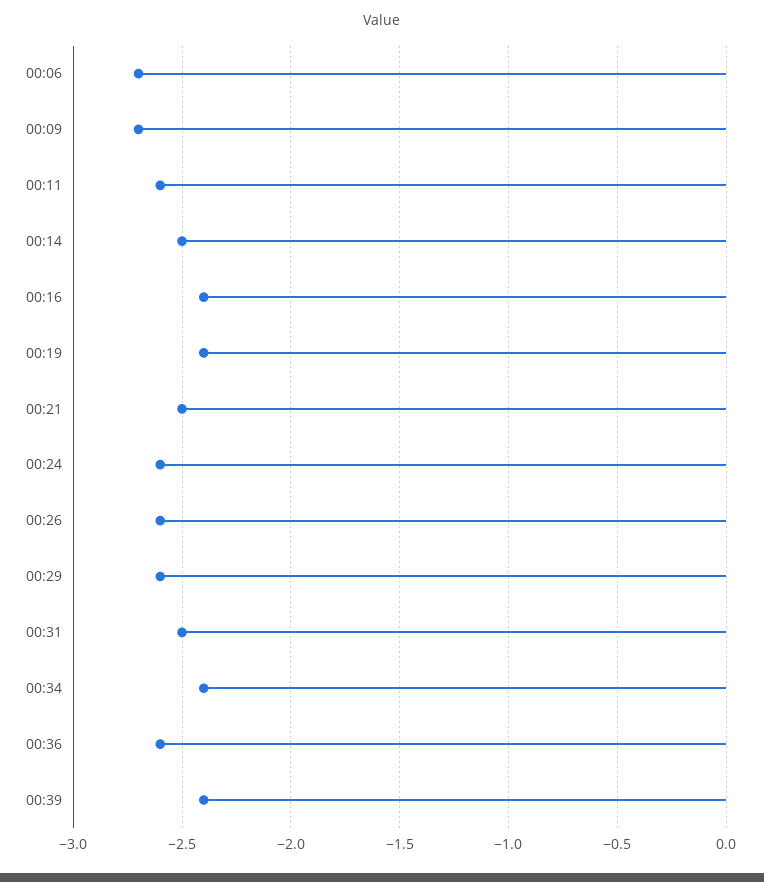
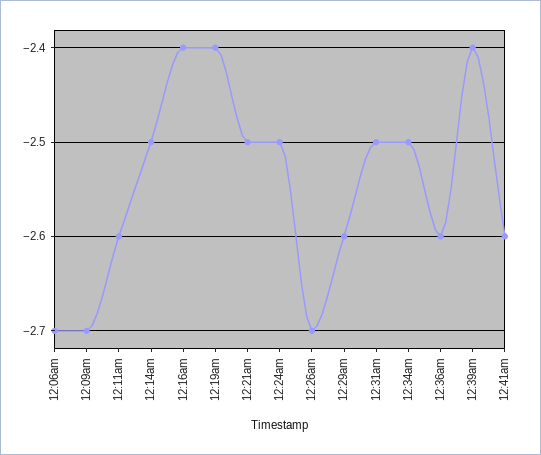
00:24: -2.6 -> -2.5
00:26: -2.6 -> -2.7
00:34: -2.4 -> -2.5
12:41am: none -> -2.6

